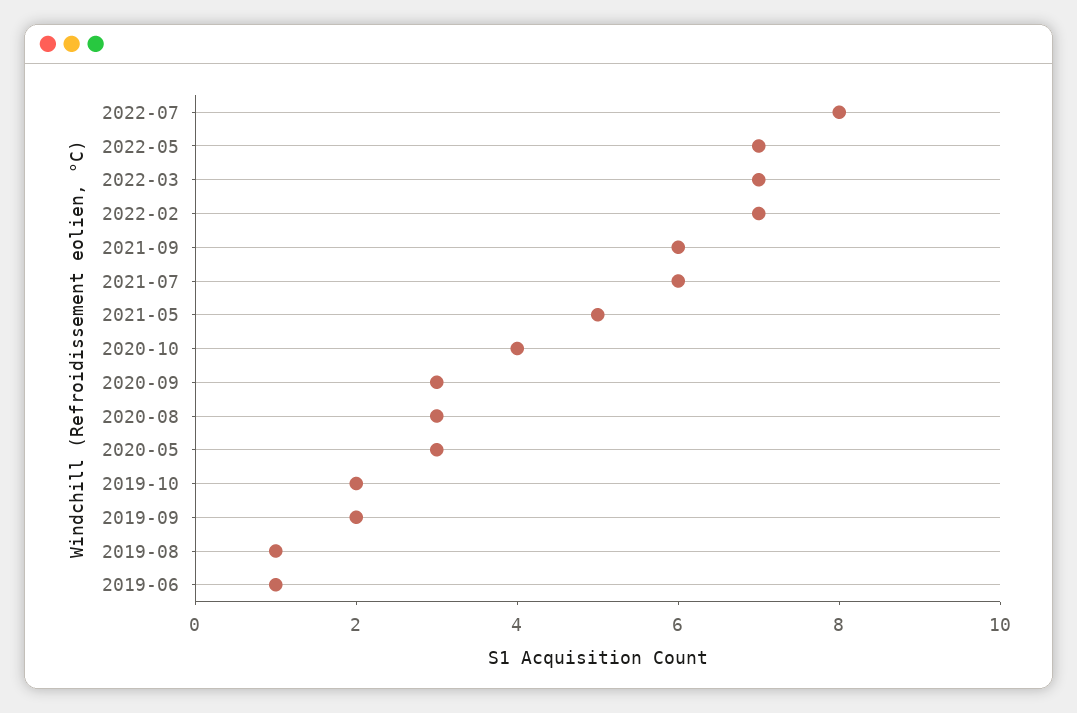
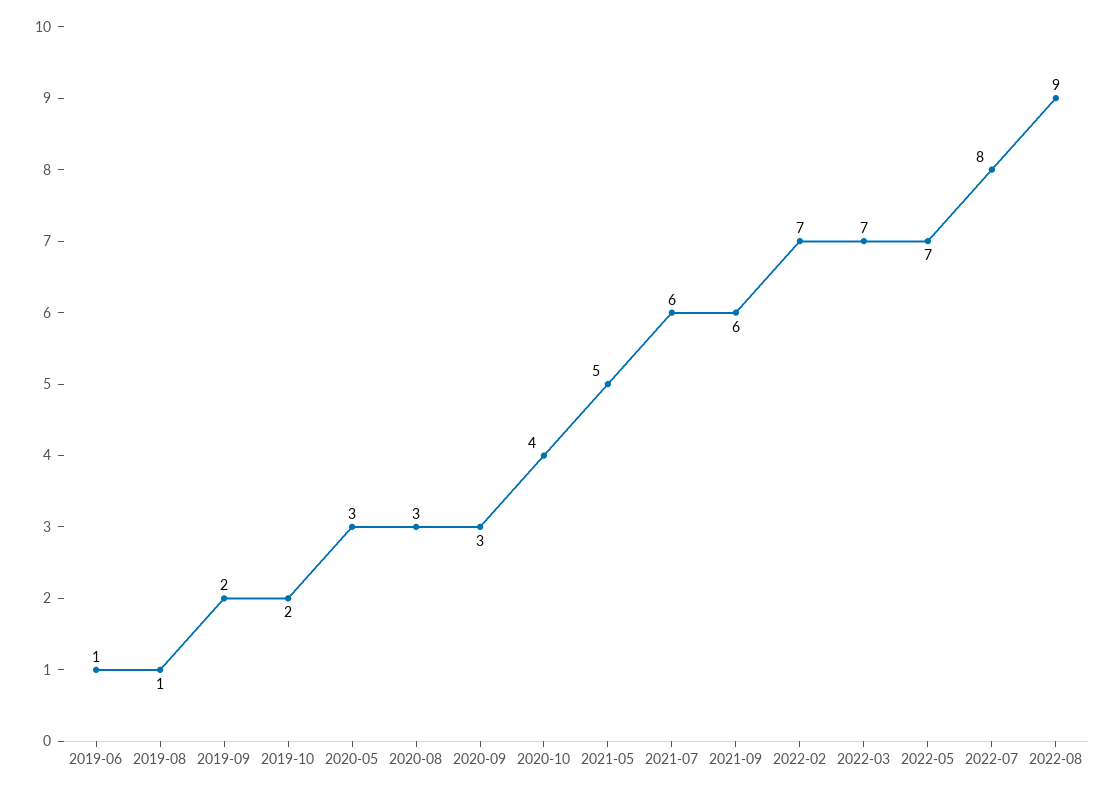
2022-08: none -> 9

